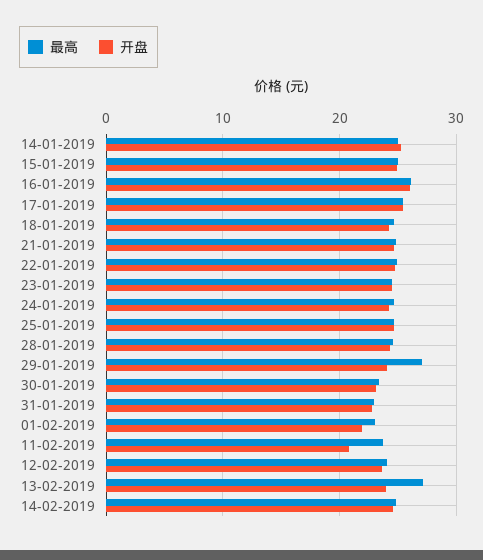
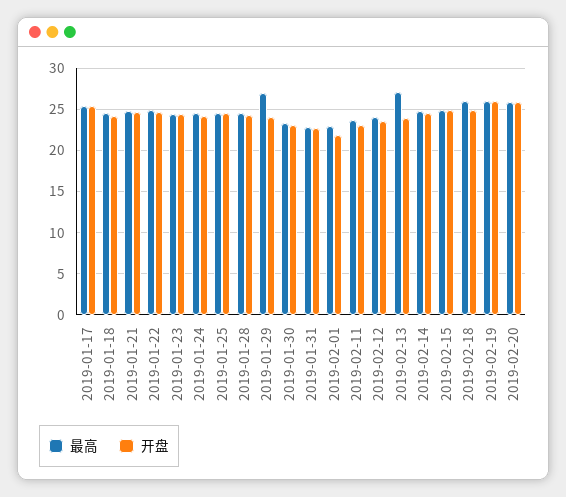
最高, 14-01-2019: 25 -> none
开盘, 14-01-2019: 25 -> none
最高, 15-01-2019: 25 -> none
开盘, 15-01-2019: 25 -> none
最高, 16-01-2019: 26 -> none
开盘, 16-01-2019: 26 -> none
开盘, 11-02-2019: 21 -> 23
最高, 2019-02-15: none -> 25
开盘, 2019-02-15: none -> 25
最高, 2019-02-18: none -> 26
开盘, 2019-02-18: none -> 25
最高, 2019-02-19: none -> 26
开盘, 2019-02-19: none -> 26
最高, 2019-02-20: none -> 26
开盘, 2019-02-20: none -> 26

